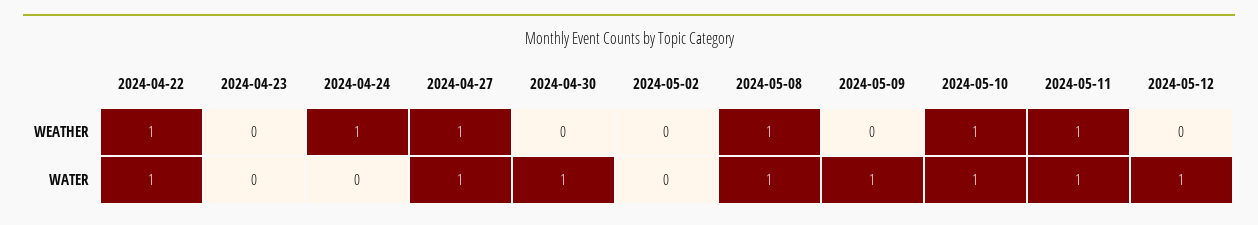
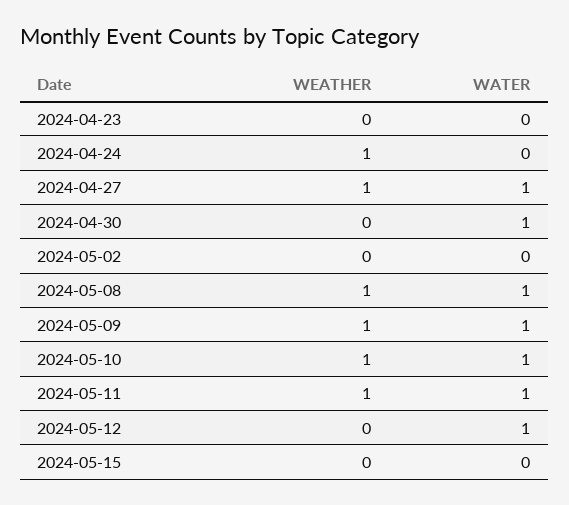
2024-04-22, WEATHER: 1 -> none
2024-05-09, WEATHER: 0 -> 1
2024-04-22, WATER: 1 -> none
2024-05-15, WEATHER: none -> 0
2024-05-15, WATER: none -> 0

